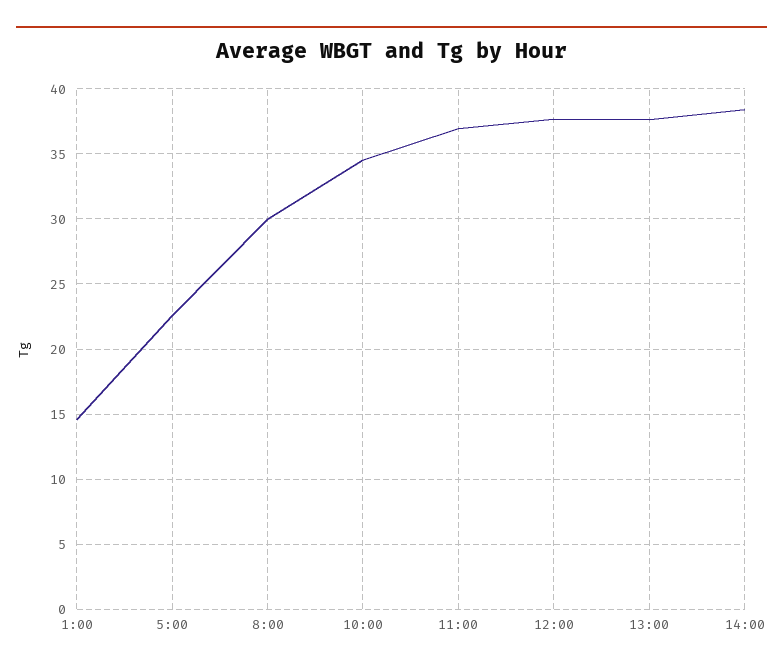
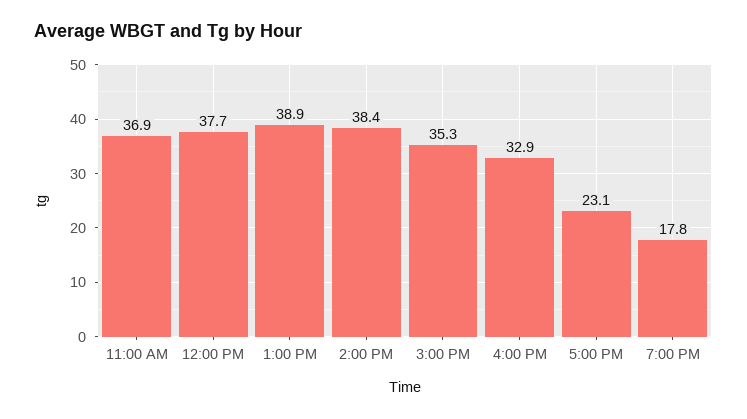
1:00: 14.5 -> none
5:00: 22.5 -> none
8:00: 30 -> none
10:00: 34.5 -> none
13:00: 37.5 -> 38.9
3:00 PM: none -> 35.3
4:00 PM: none -> 32.9
5:00 PM: none -> 23.1
7:00 PM: none -> 17.8

